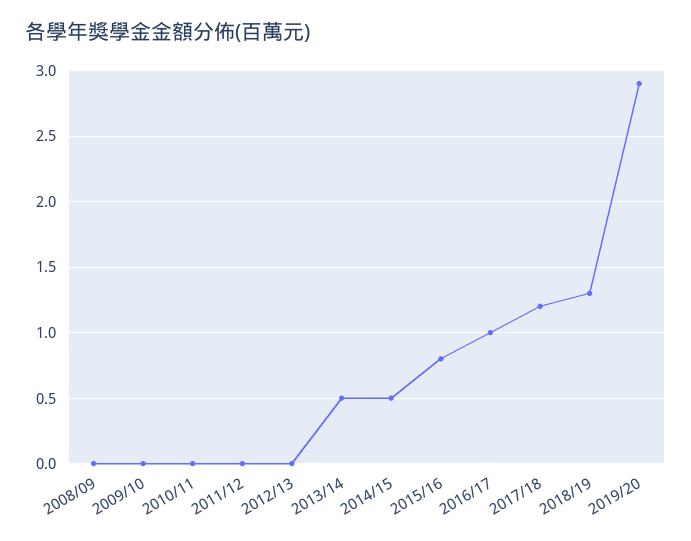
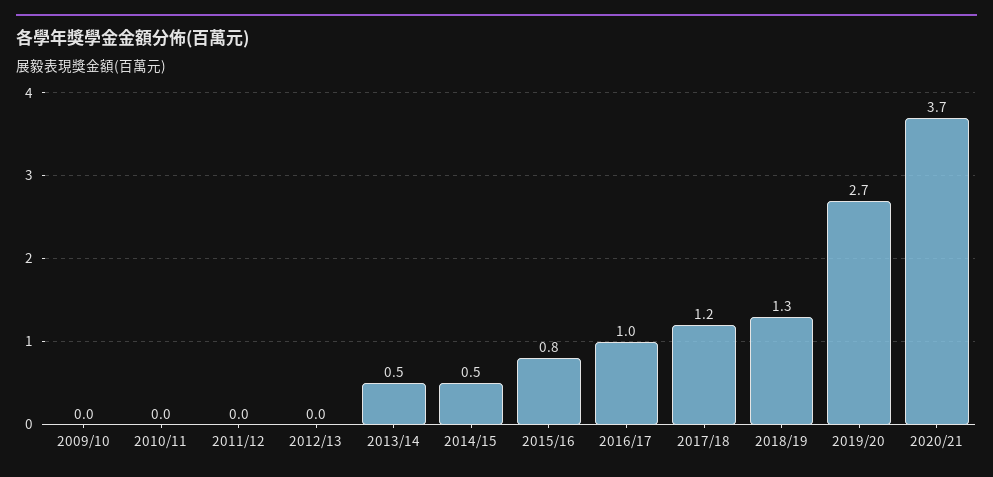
2008/09: 0 -> none
2019/20: 2.9 -> 2.7
2020/21: none -> 3.7

